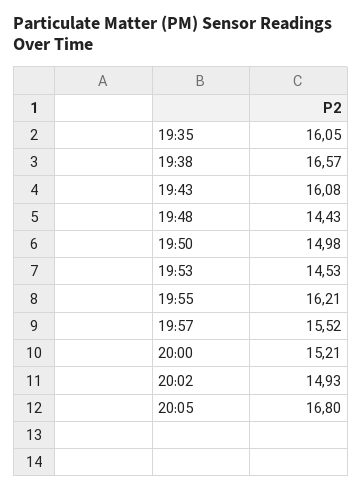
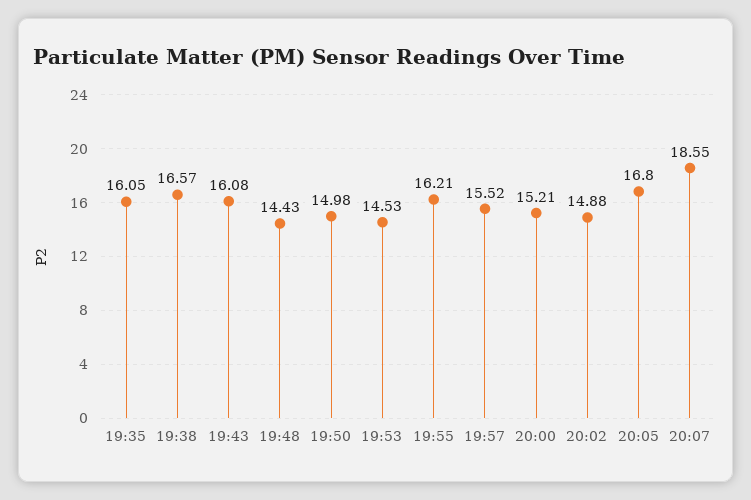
20:02: 14.93 -> 14.88
20:07: none -> 18.55

